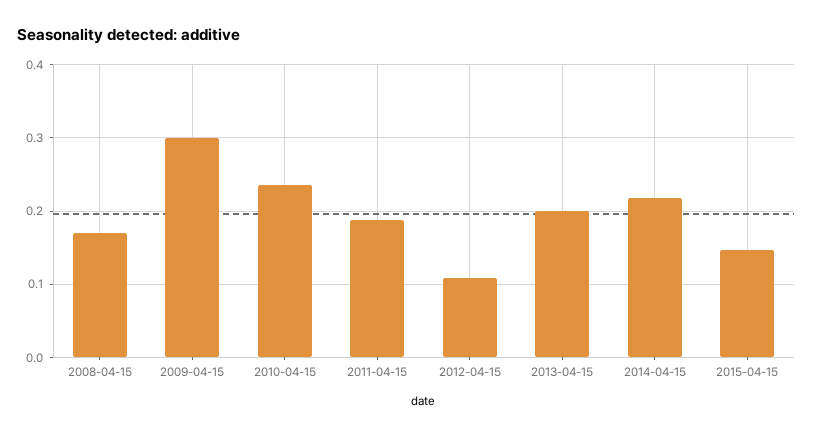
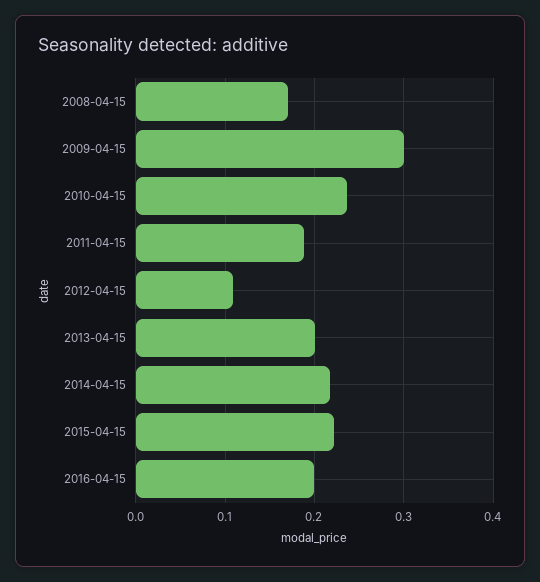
2015-04-15: 0.15 -> 0.22
2016-04-15: none -> 0.2

